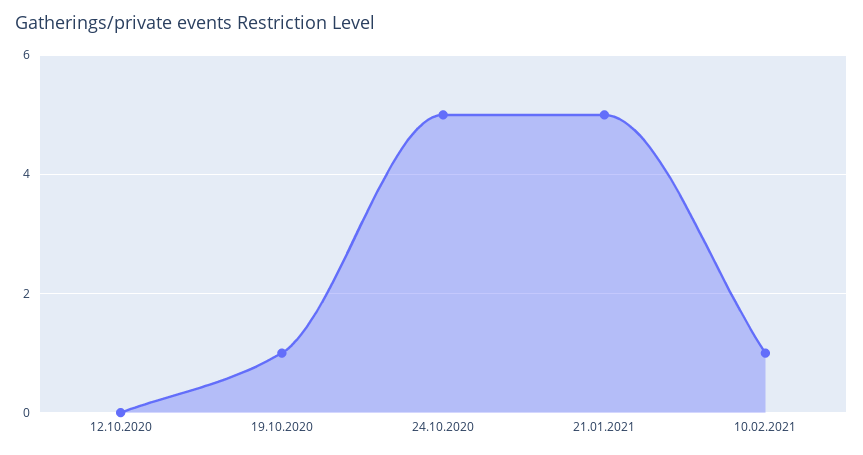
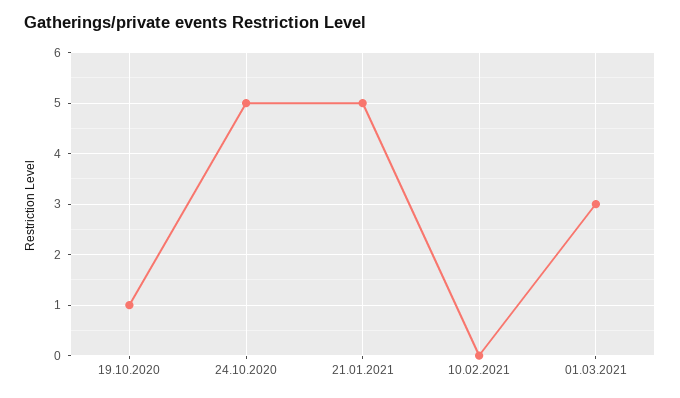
12.10.2020: 0 -> none
10.02.2021: 1 -> 0
01.03.2021: none -> 3

